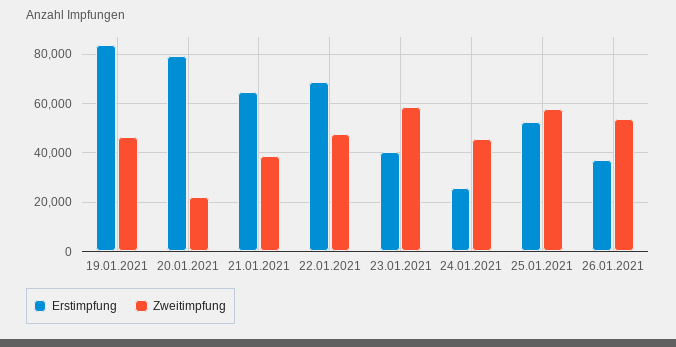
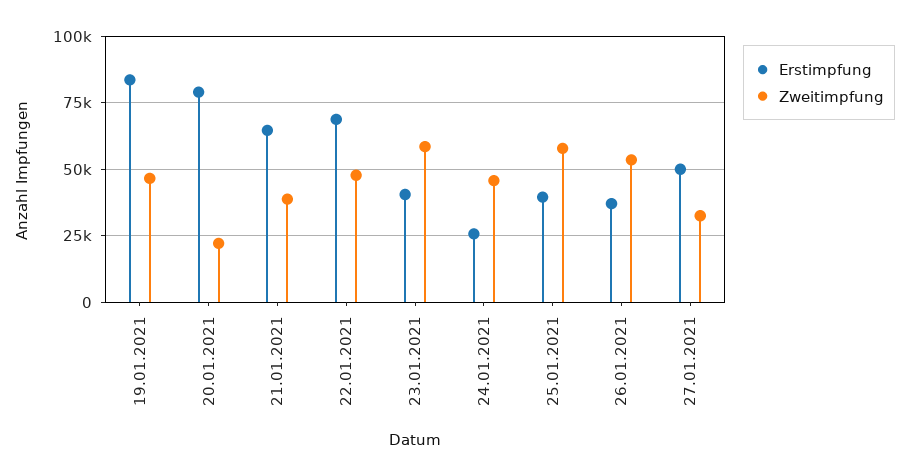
Erstimpfung, 25.01.2021: 52500 -> 40000
Erstimpfung, 27.01.2021: none -> 50000
Zweitimpfung, 27.01.2021: none -> 32500

